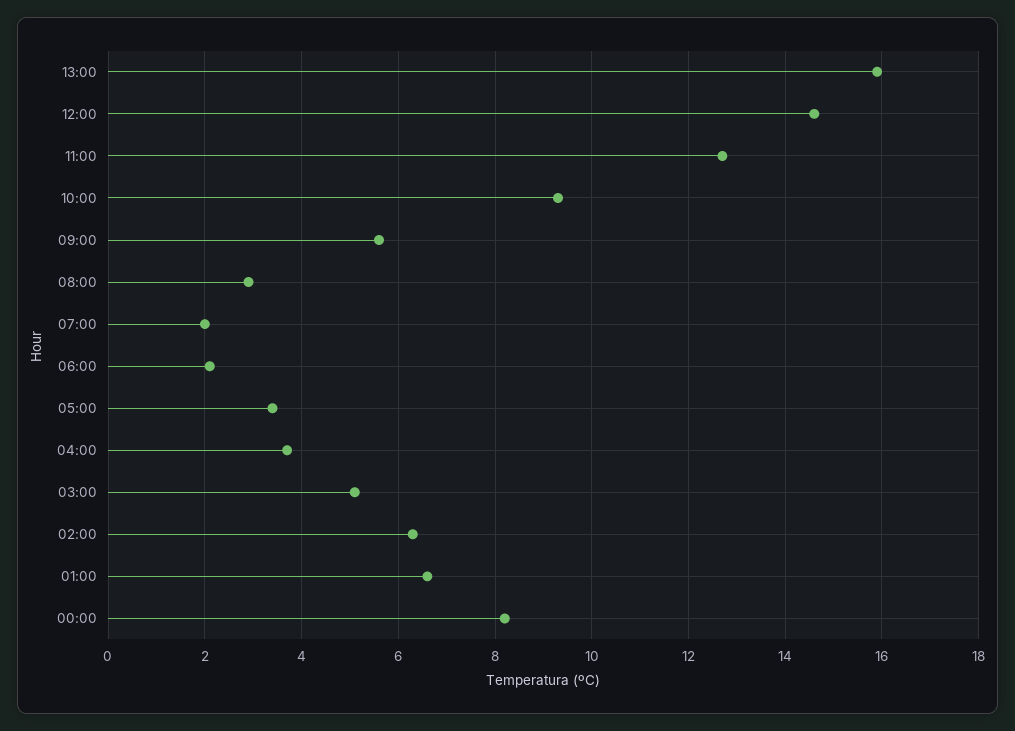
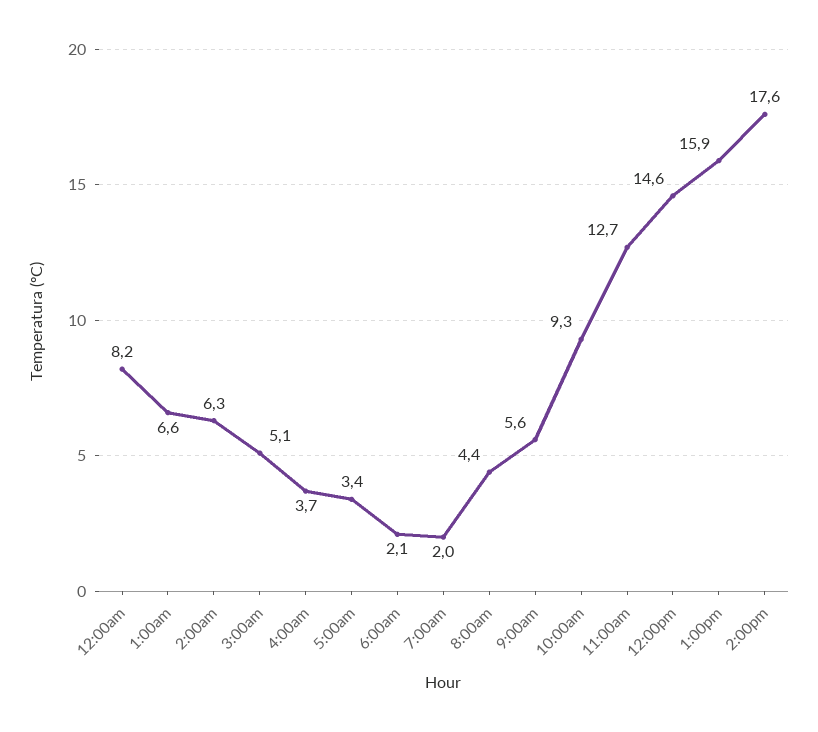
08:00: 3 -> 4.4
2:00pm: none -> 17.6

